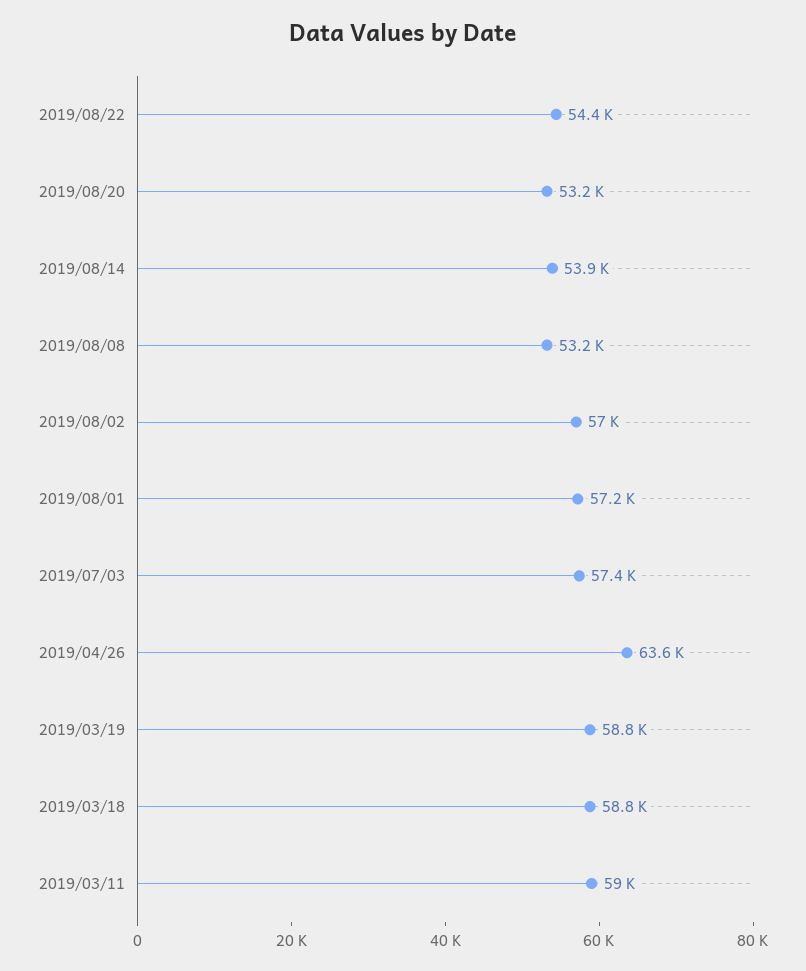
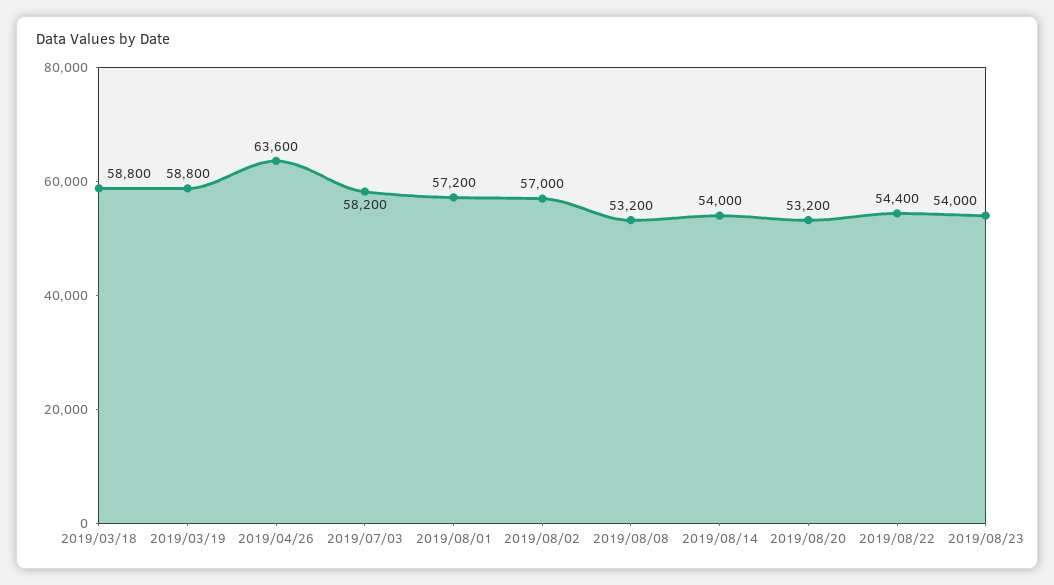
2019/08/14: 53900 -> 54000
2019/07/03: 57400 -> 58200
2019/03/11: 59000 -> none
2019/08/23: none -> 54000

